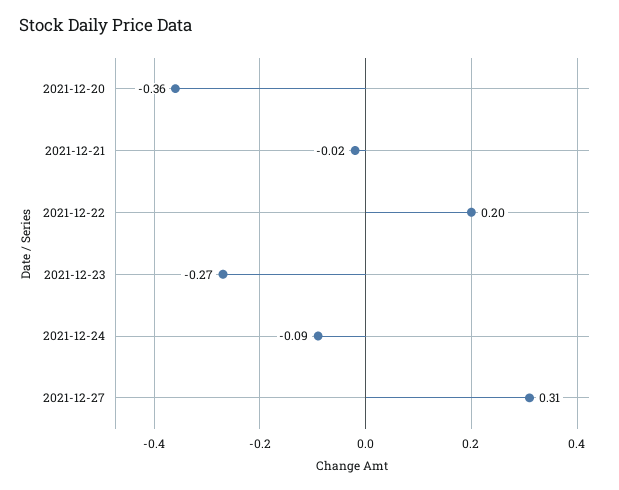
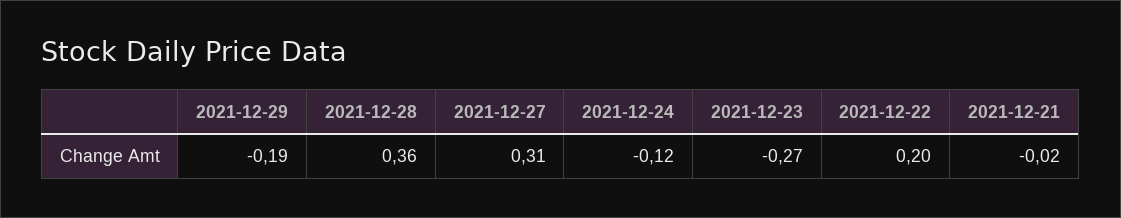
2021-12-20: -0.36 -> none
2021-12-24: -0.09 -> -0.12
2021-12-29: none -> -0.19
2021-12-28: none -> 0.36

